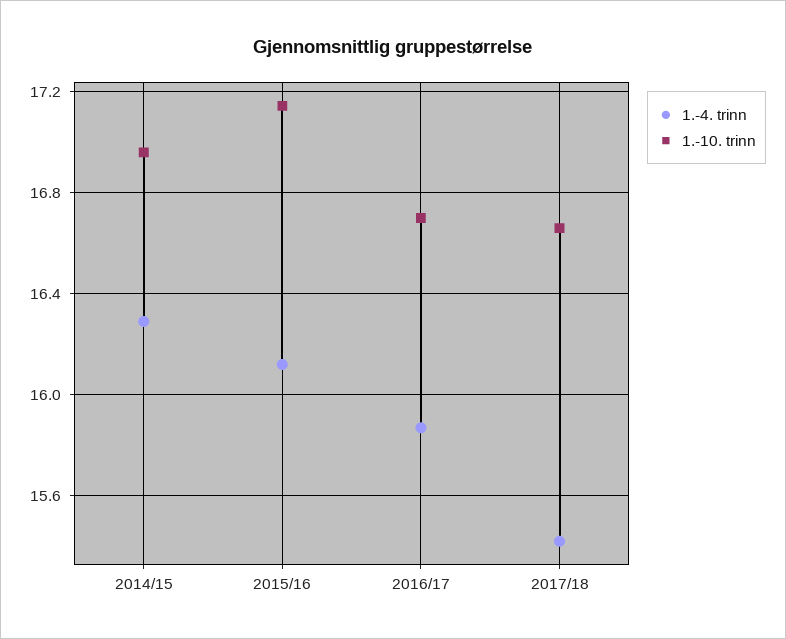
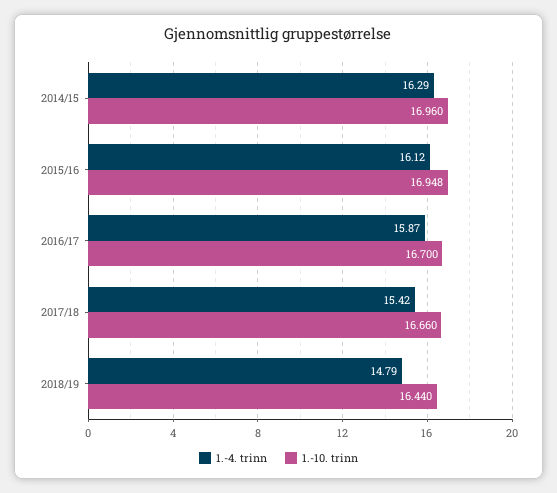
1.-10. trinn, 2015/16: 17.15 -> 16.948
1.-4. trinn, 2018/19: none -> 14.79
1.-10. trinn, 2018/19: none -> 16.44

